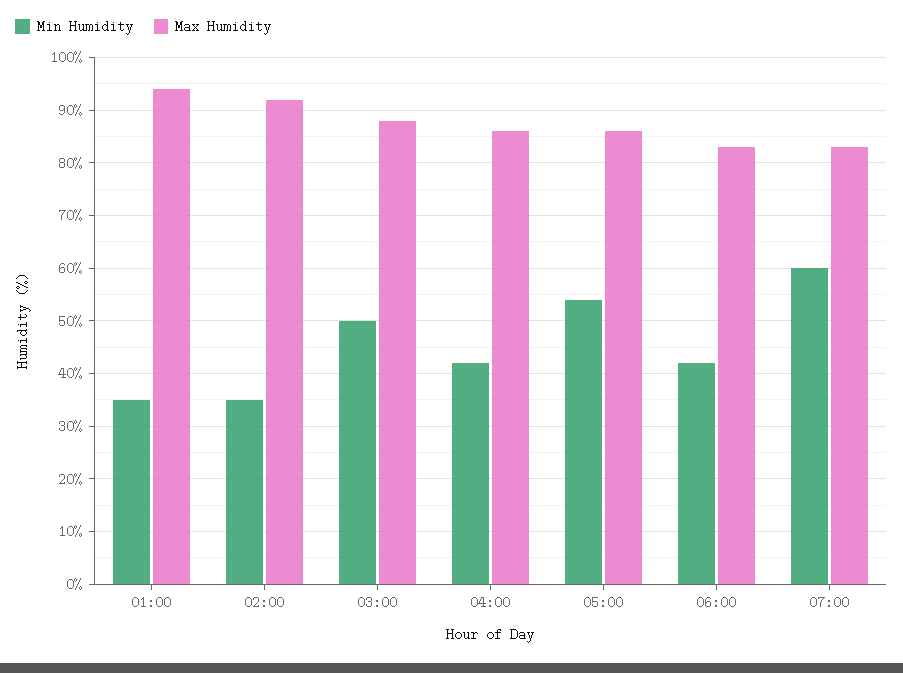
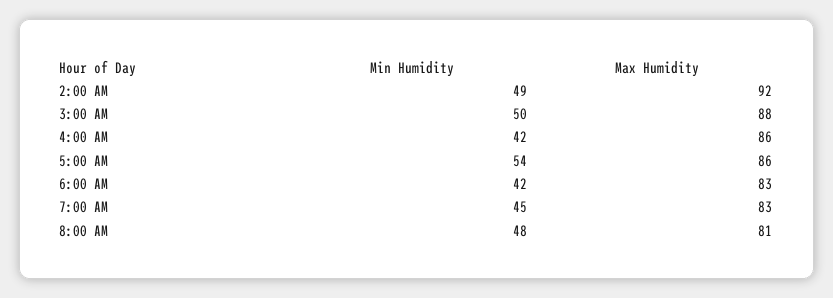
Min Humidity, 01:00: 35 -> none
Max Humidity, 01:00: 95 -> none
Min Humidity, 02:00: 35 -> 49
Min Humidity, 07:00: 60 -> 45
Min Humidity, 8:00 AM: none -> 48
Max Humidity, 8:00 AM: none -> 81

